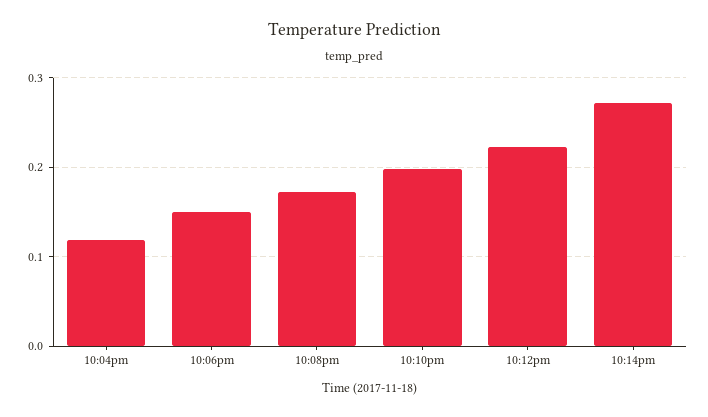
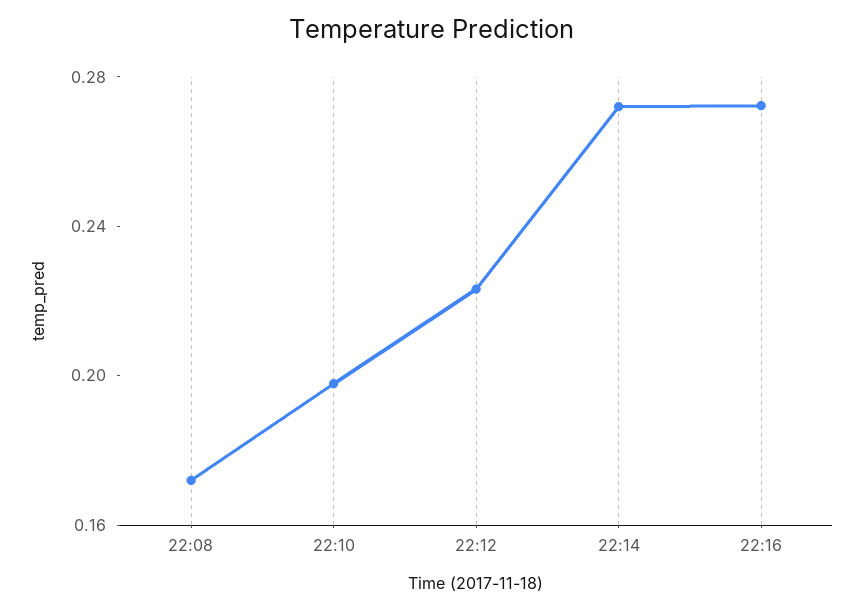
10:04pm: 0.12 -> none
10:06pm: 0.15 -> none
22:16: none -> 0.27

